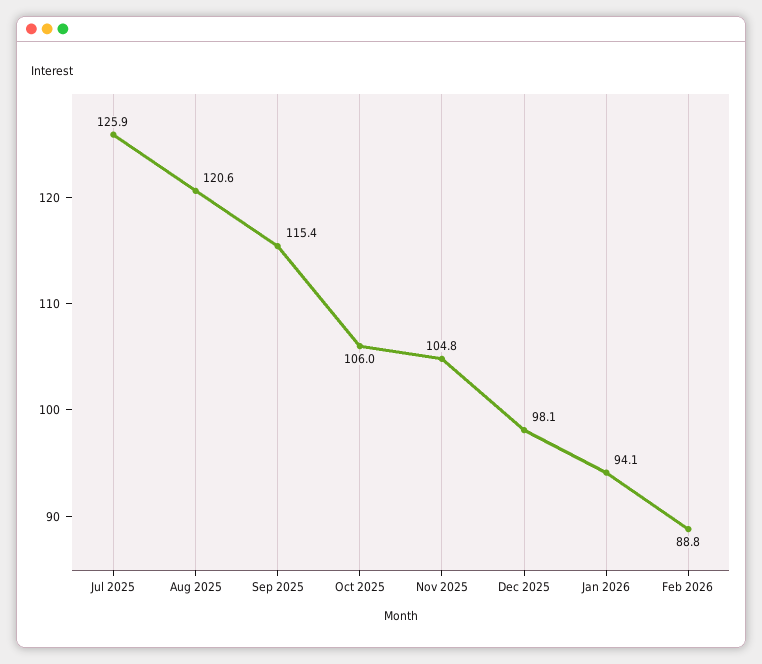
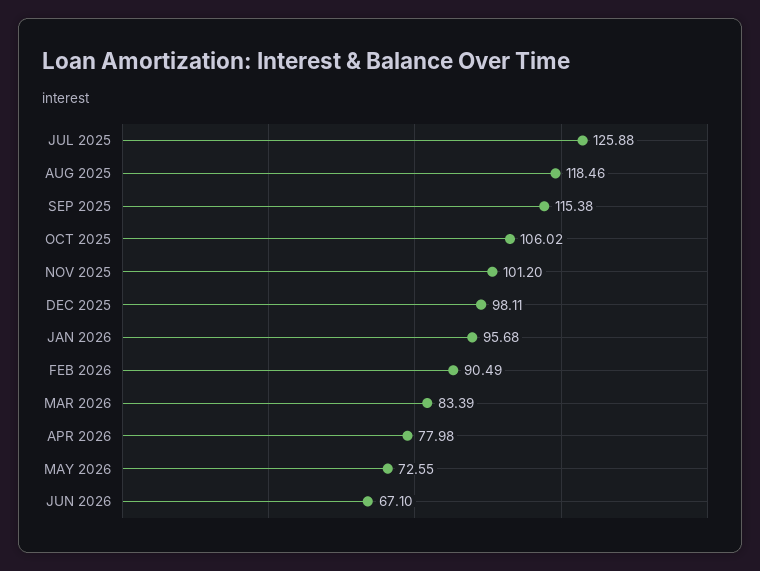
Aug 2025: 120.6 -> 118.46
Nov 2025: 104.8 -> 101.2
Jan 2026: 94.1 -> 95.68
Feb 2026: 88.8 -> 90.49
MAR 2026: none -> 83.39
APR 2026: none -> 77.98
MAY 2026: none -> 72.55
JUN 2026: none -> 67.1

